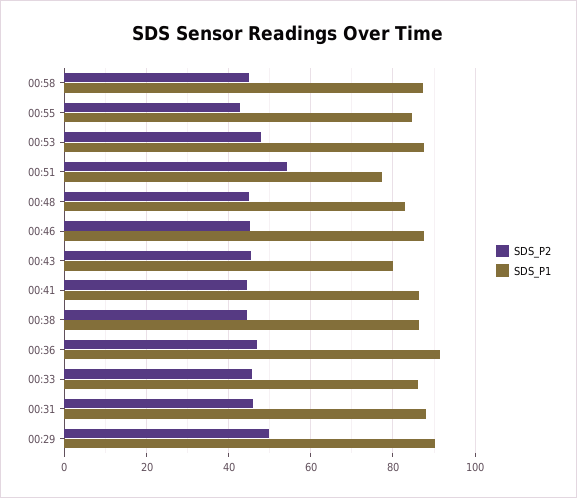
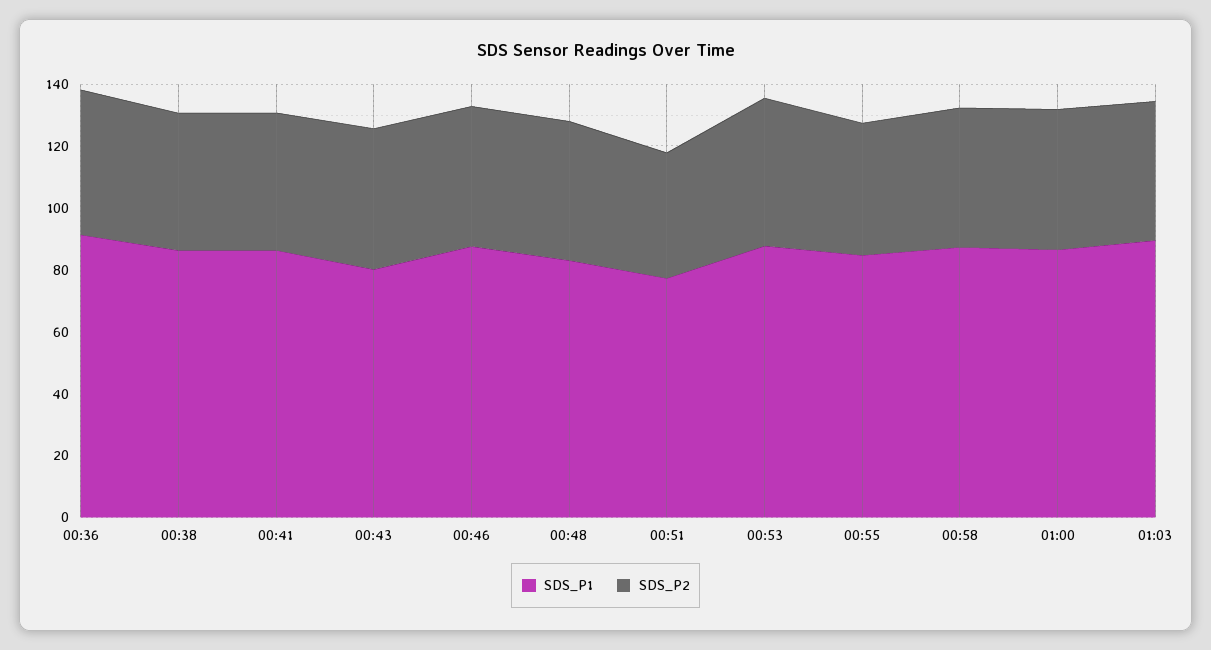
SDS_P2, 00:51: 54 -> 40
SDS_P2, 00:33: 46 -> none
SDS_P1, 00:33: 86 -> none
SDS_P2, 00:31: 46 -> none
SDS_P1, 00:31: 88 -> none
SDS_P2, 00:29: 50 -> none
SDS_P1, 00:29: 90 -> none
SDS_P1, 01:00: none -> 85
SDS_P2, 01:00: none -> 45
SDS_P1, 01:03: none -> 90
SDS_P2, 01:03: none -> 45

